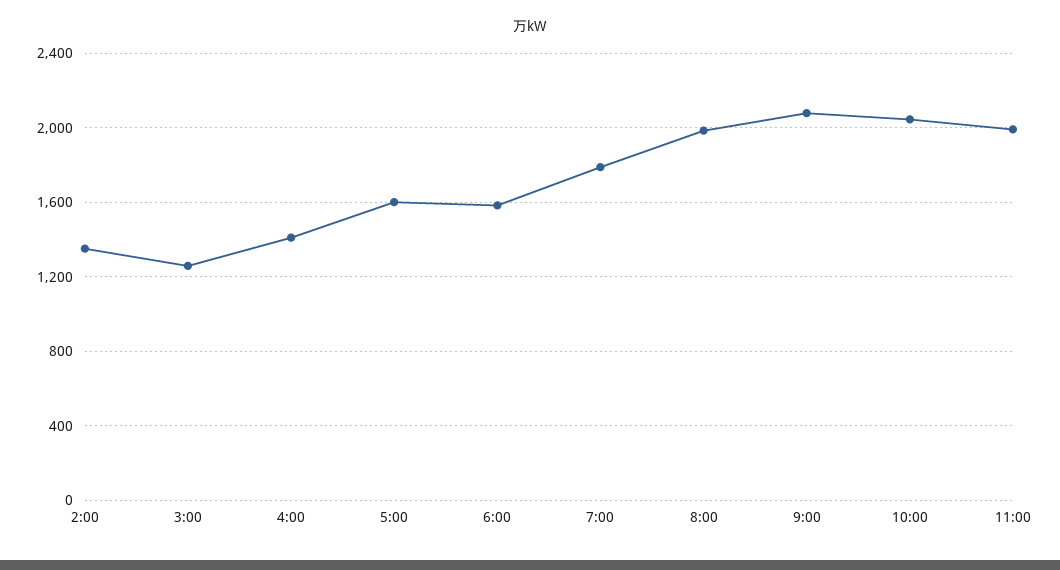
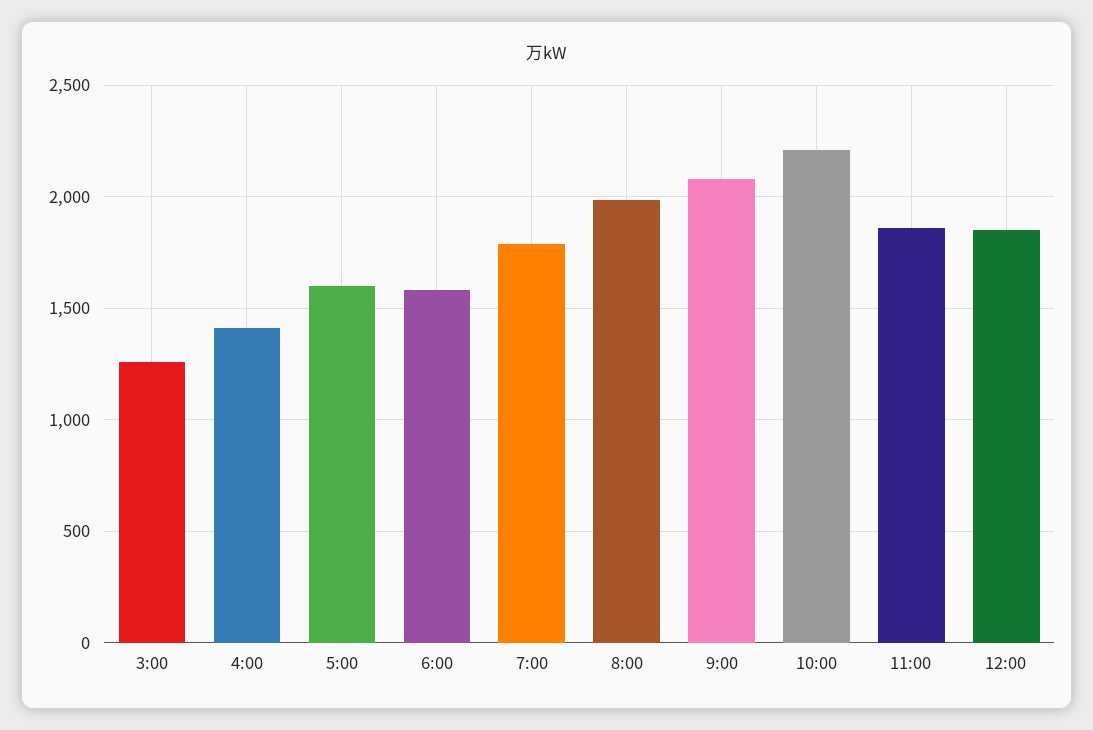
2:00: 1350 -> none
10:00: 2050 -> 2200
11:00: 2000 -> 1850
12:00: none -> 1850

